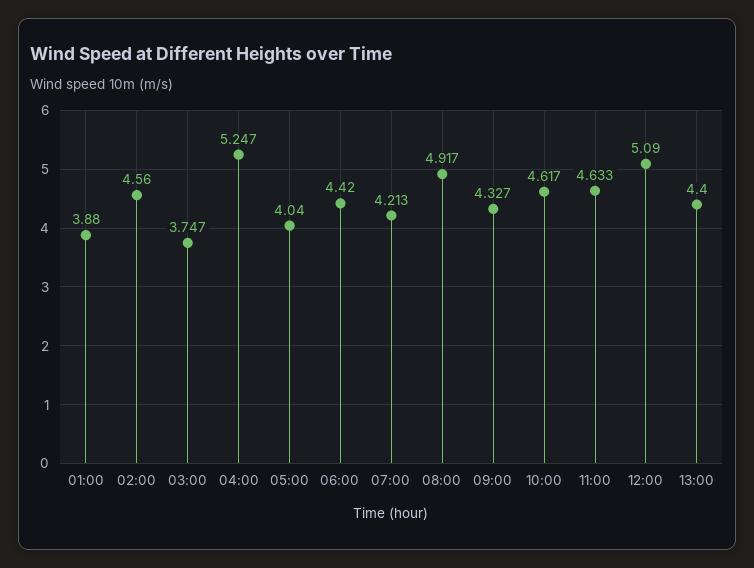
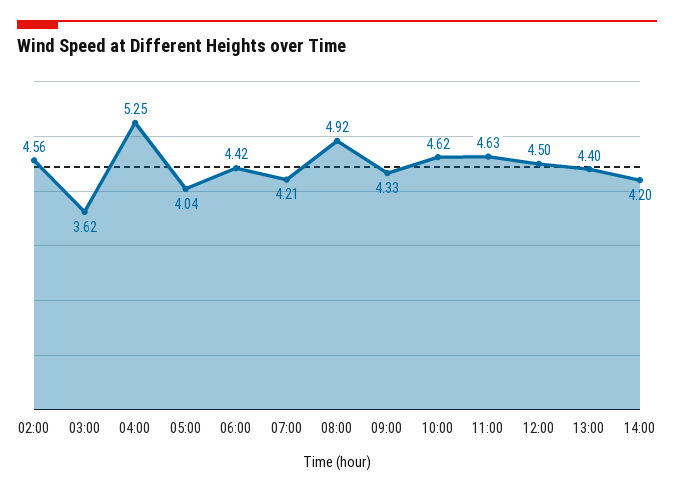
01:00: 3.88 -> none
03:00: 3.747 -> 3.62
12:00: 5.09 -> 4.5
14:00: none -> 4.2

